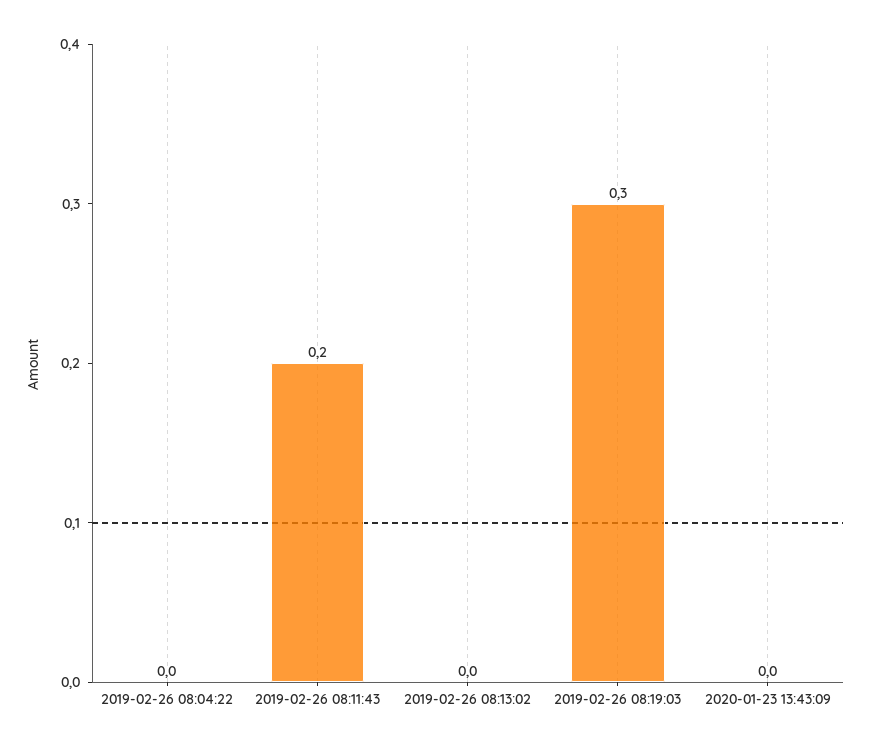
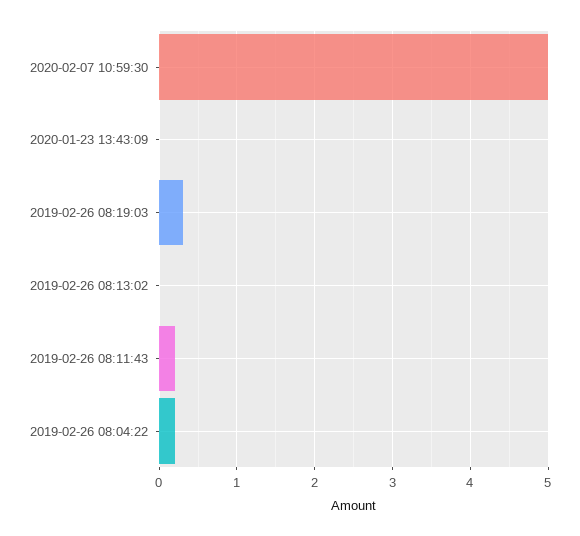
2019-02-26 08:04:22: 0 -> 0.2
2020-02-07 10:59:30: none -> 5

